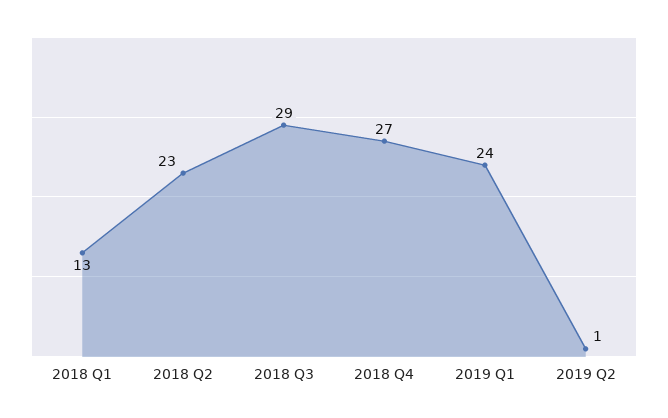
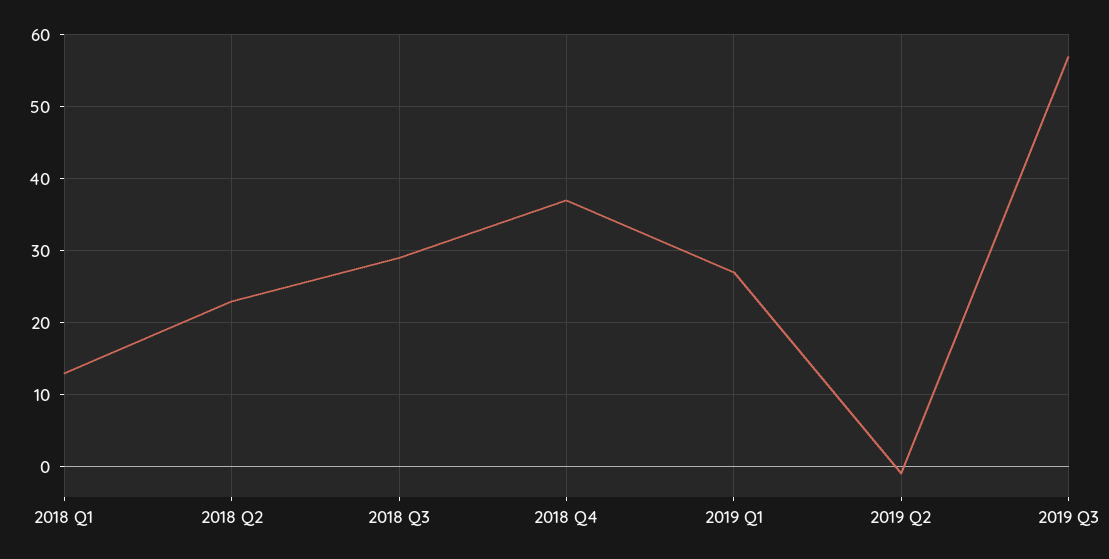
2018 Q4: 27 -> 37
2019 Q1: 24 -> 27
2019 Q2: 1 -> -1
2019 Q3: none -> 57

